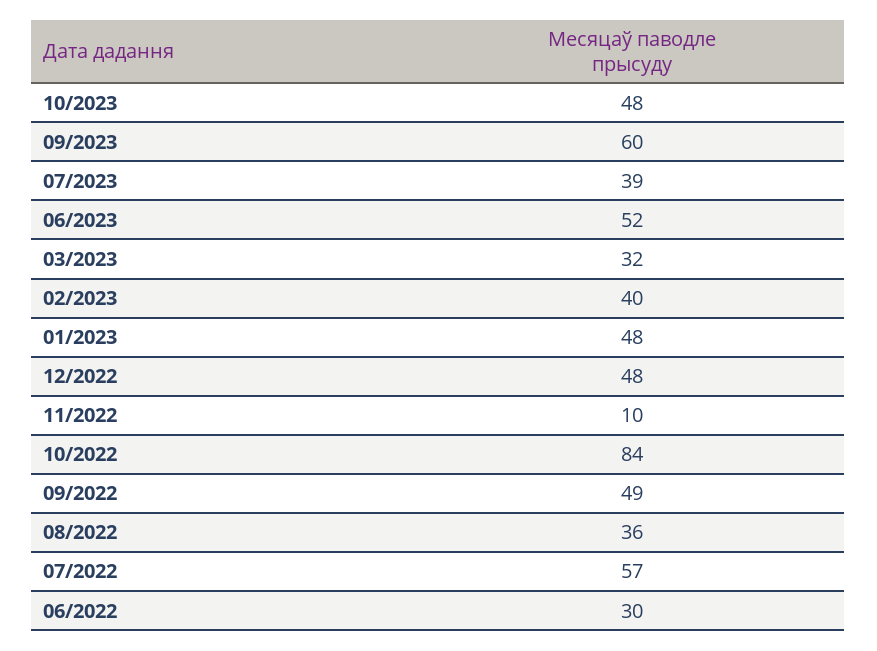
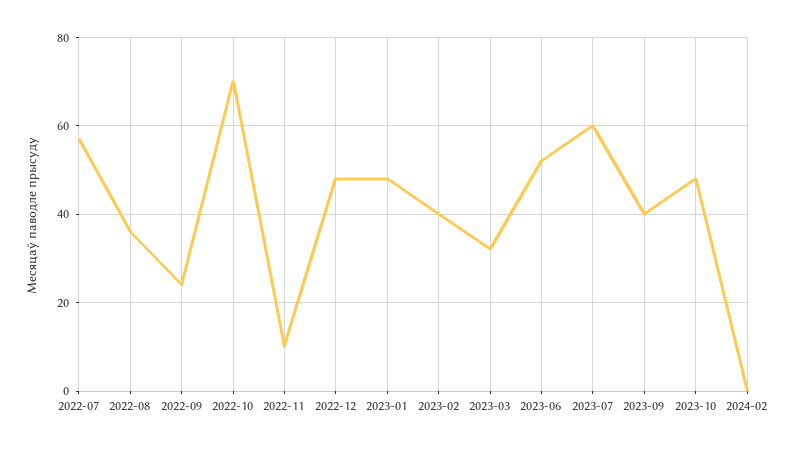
09/2023: 60 -> 40
07/2023: 39 -> 60
10/2022: 84 -> 70
09/2022: 49 -> 25
06/2022: 30 -> none
2024-02: none -> 0

